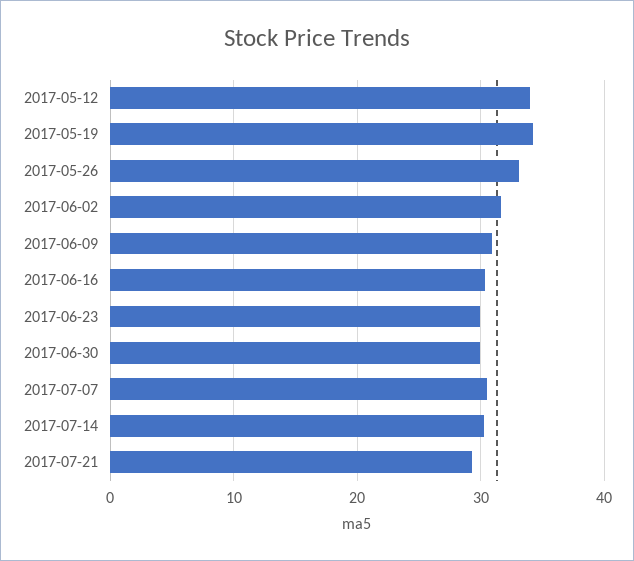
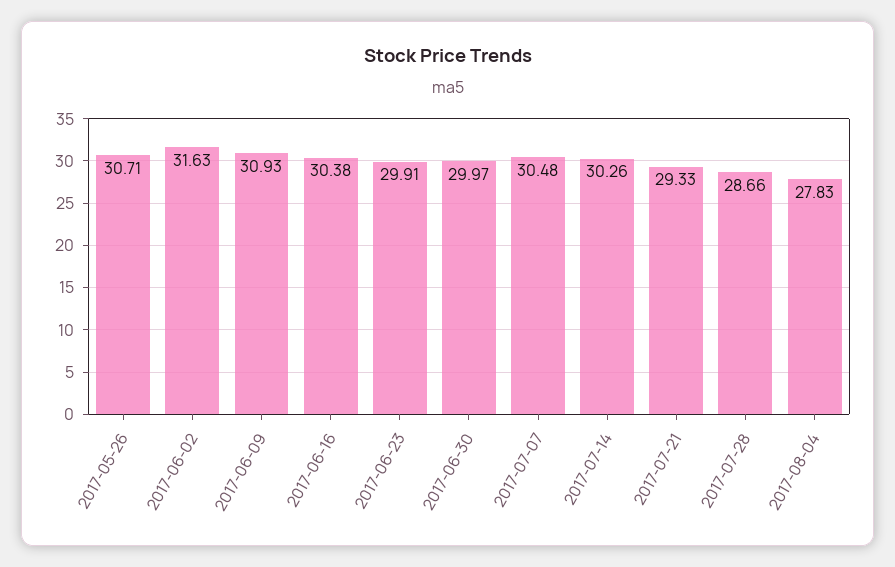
2017-05-12: 34 -> none
2017-05-19: 34 -> none
2017-05-26: 33 -> 30.71
2017-07-28: none -> 28.66
2017-08-04: none -> 27.83

